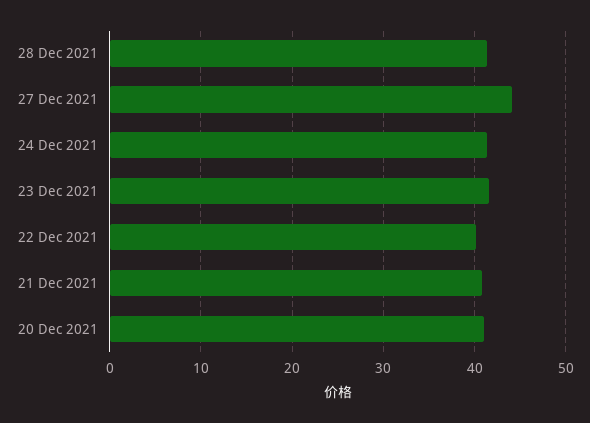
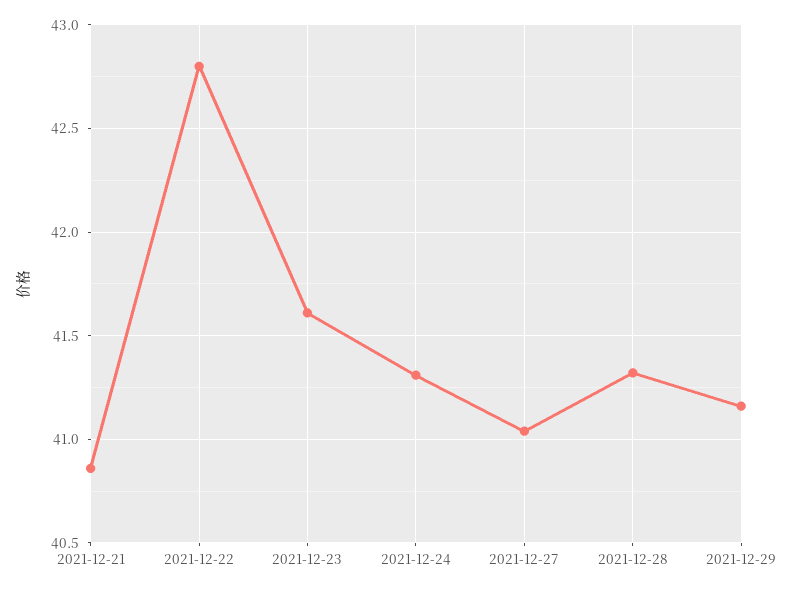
27 Dec 2021: 44 -> 41.05
22 Dec 2021: 40 -> 42.8
20 Dec 2021: 41 -> none
2021-12-29: none -> 41.15

